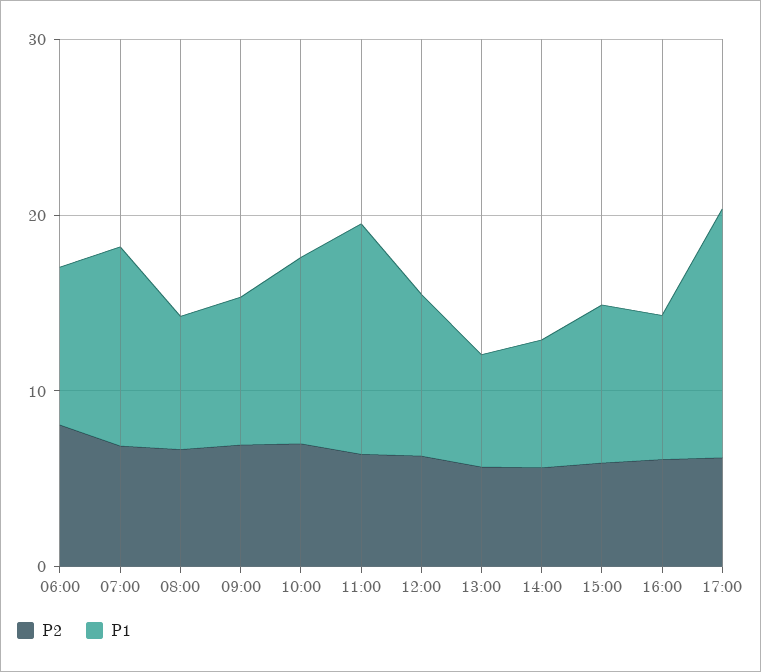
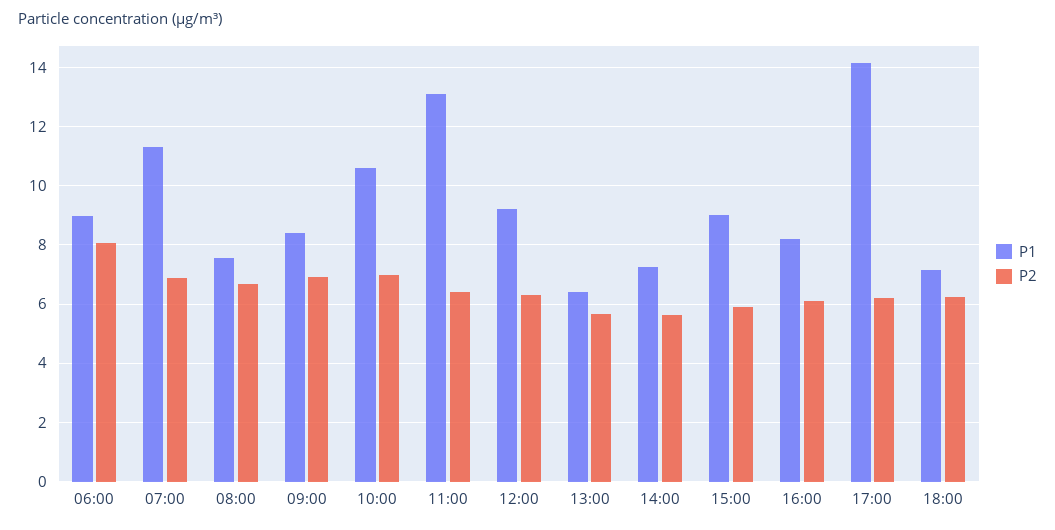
P1, 18:00: none -> 7.25
P2, 18:00: none -> 6.25

